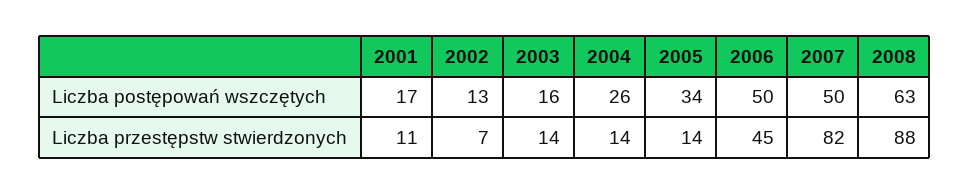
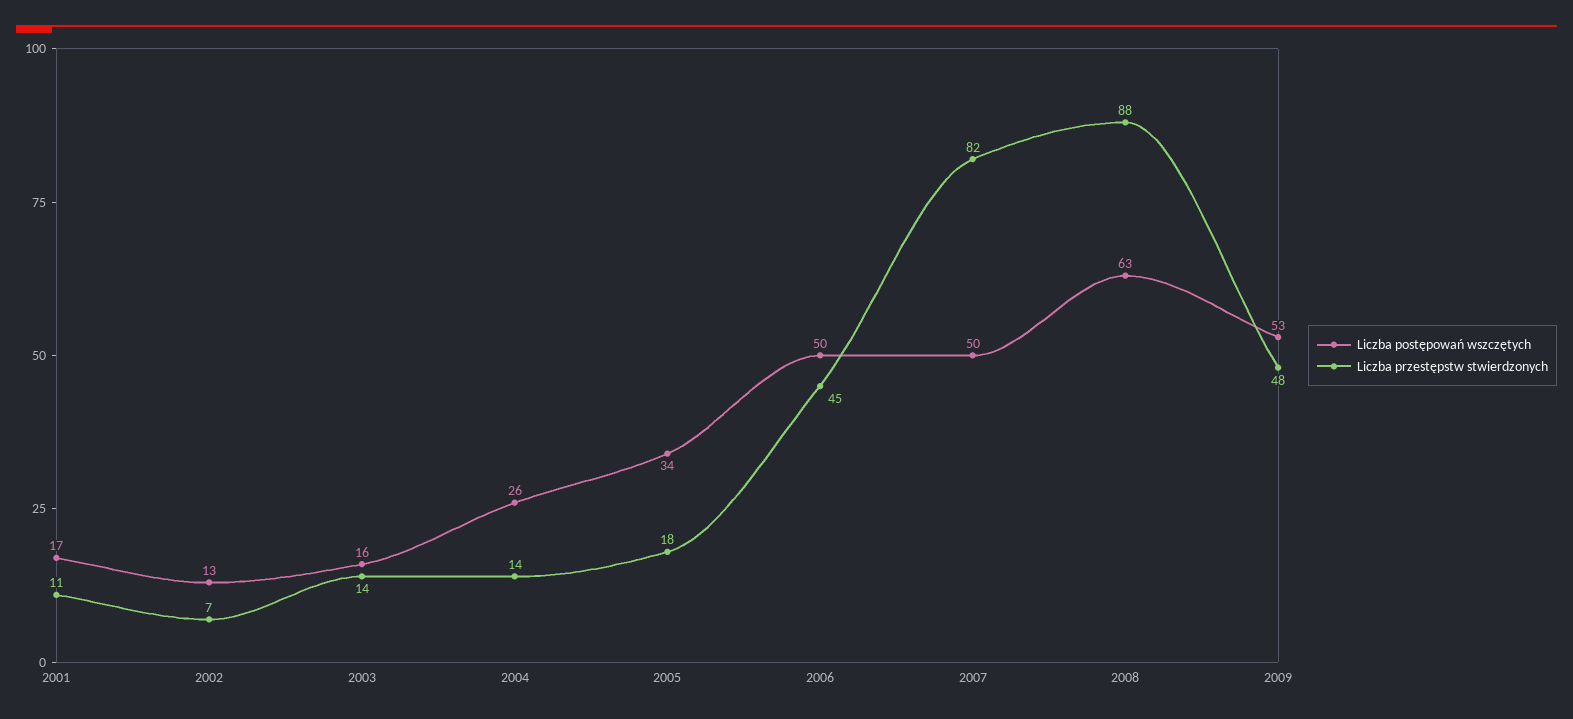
Liczba przestępstw stwierdzonych, 2005: 14 -> 18
Liczba postępowań wszczętych, 2009: none -> 53
Liczba przestępstw stwierdzonych, 2009: none -> 48

